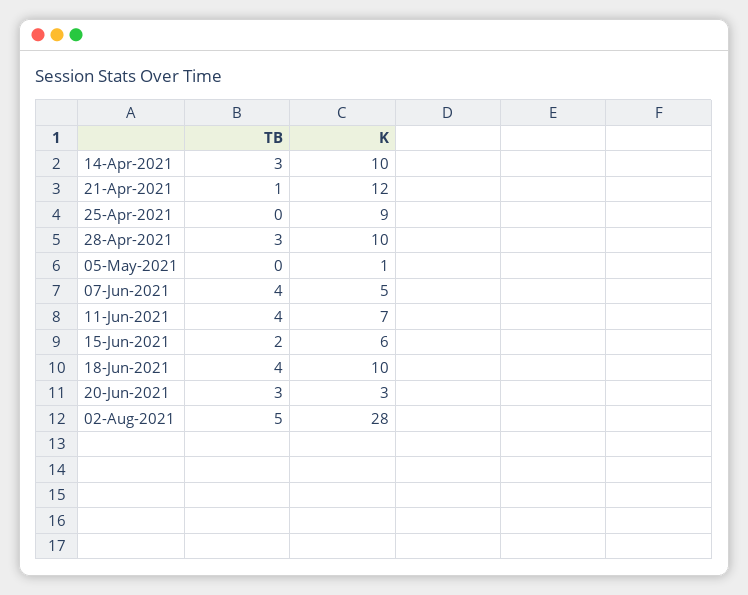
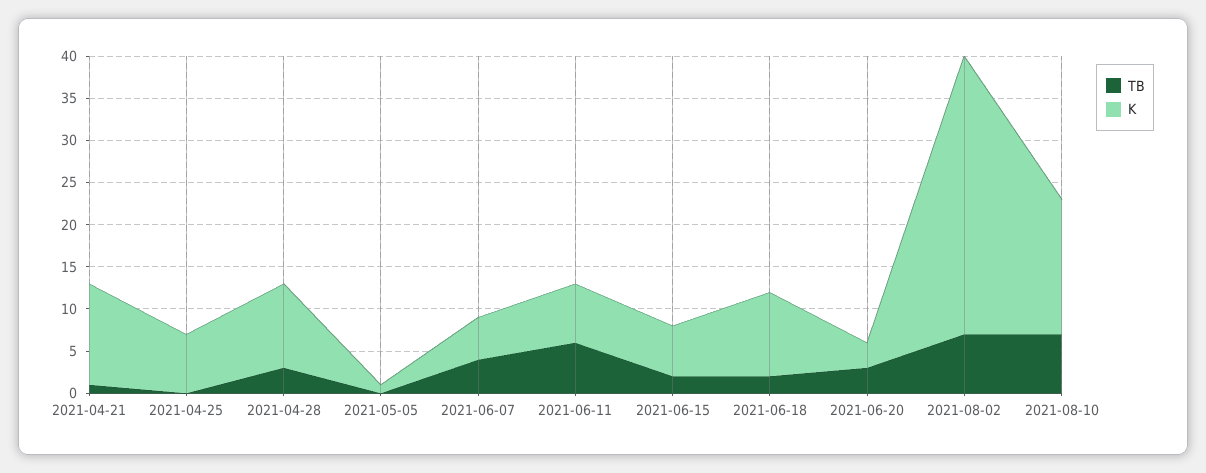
TB, 14-Apr-2021: 3 -> none
K, 14-Apr-2021: 10 -> none
K, 25-Apr-2021: 9 -> 7
TB, 11-Jun-2021: 4 -> 6
TB, 18-Jun-2021: 4 -> 2
TB, 02-Aug-2021: 5 -> 7
K, 02-Aug-2021: 28 -> 33
TB, 2021-08-10: none -> 7
K, 2021-08-10: none -> 16

